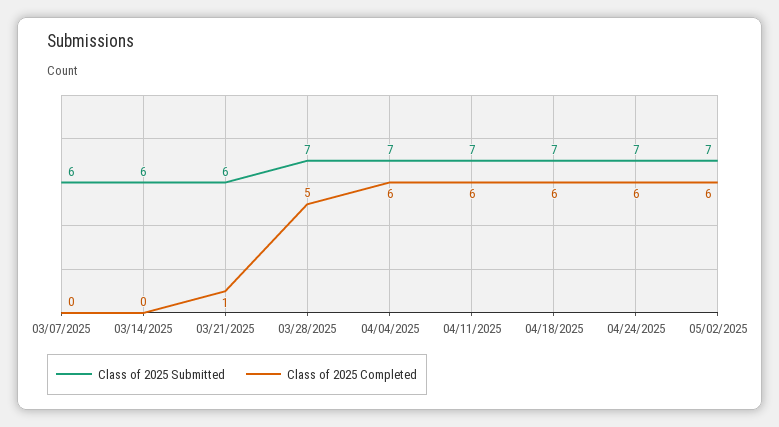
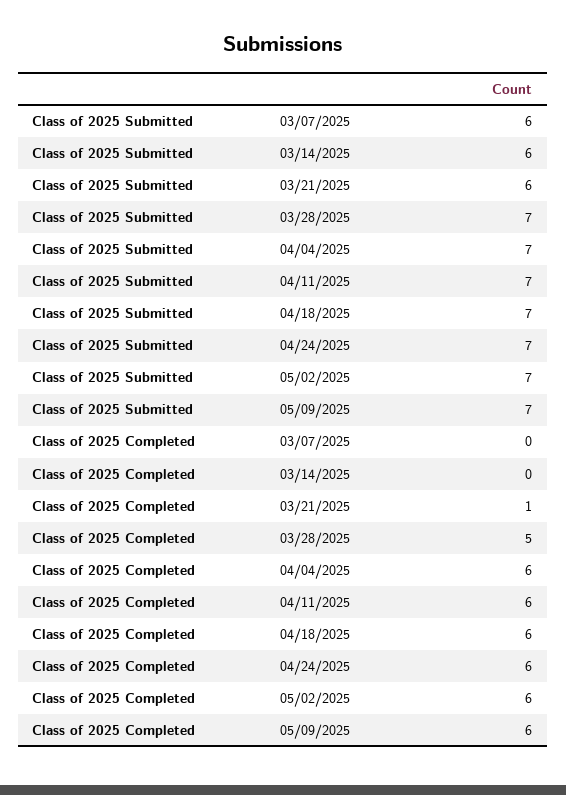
Class of 2025 Submitted, 05/09/2025: none -> 7
Class of 2025 Completed, 05/09/2025: none -> 6

